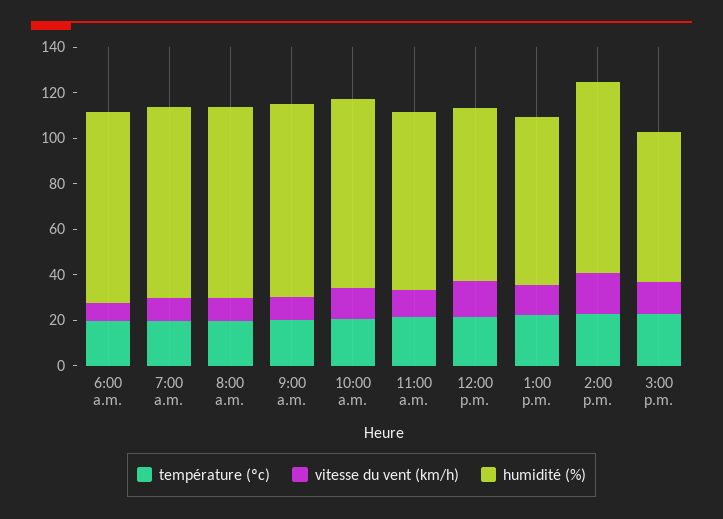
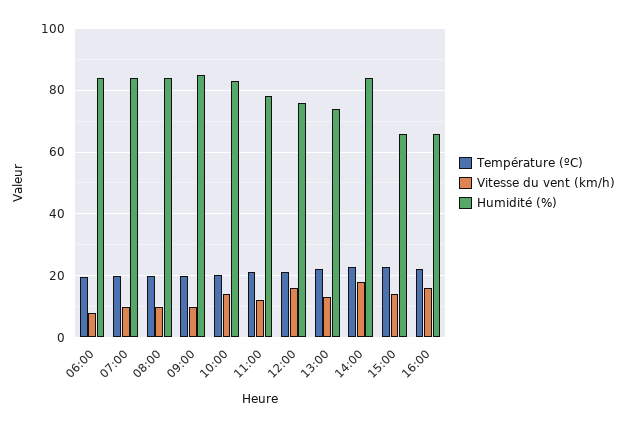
température (ºc), 16:00: none -> 22
vitesse du vent (km/h), 16:00: none -> 16
humidité (%), 16:00: none -> 66

